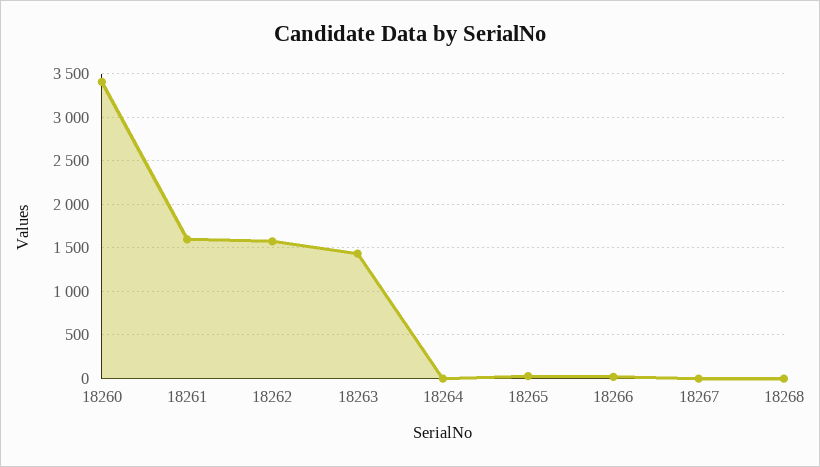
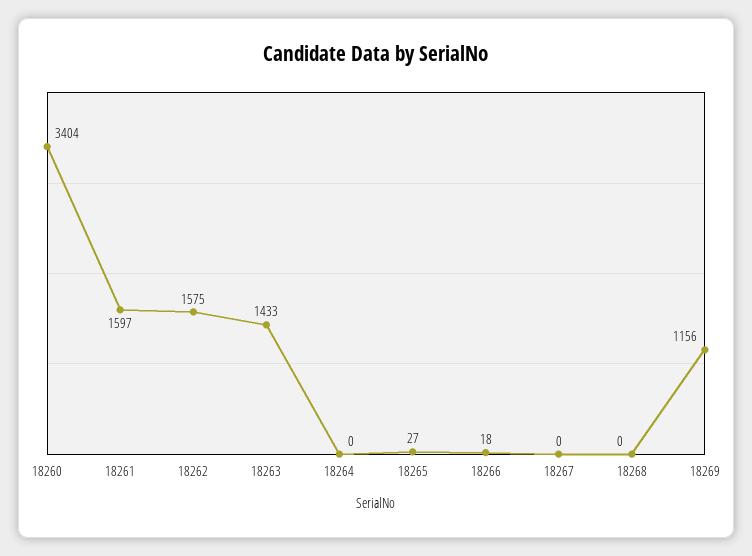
18269: none -> 1156

